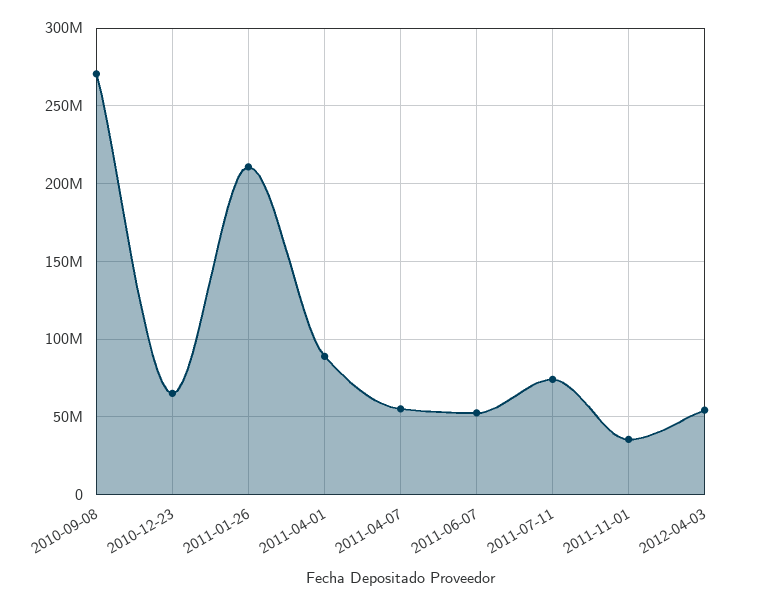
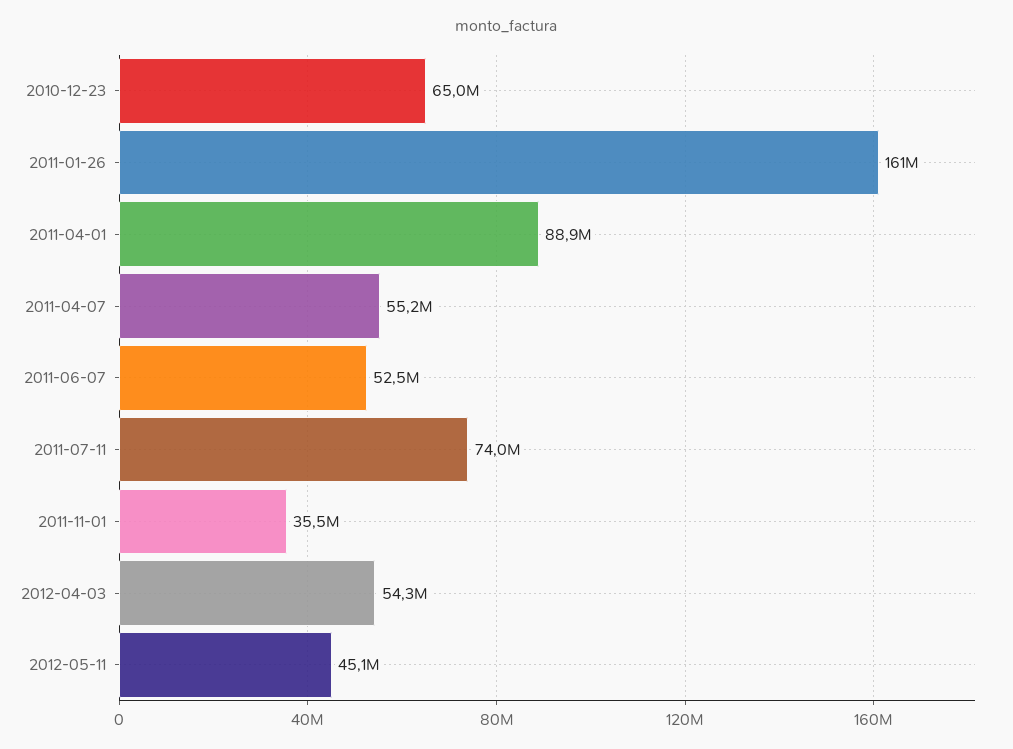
2010-09-08: 270000000 -> none
2011-01-26: 210000000 -> 161000000
2012-05-11: none -> 45100000

